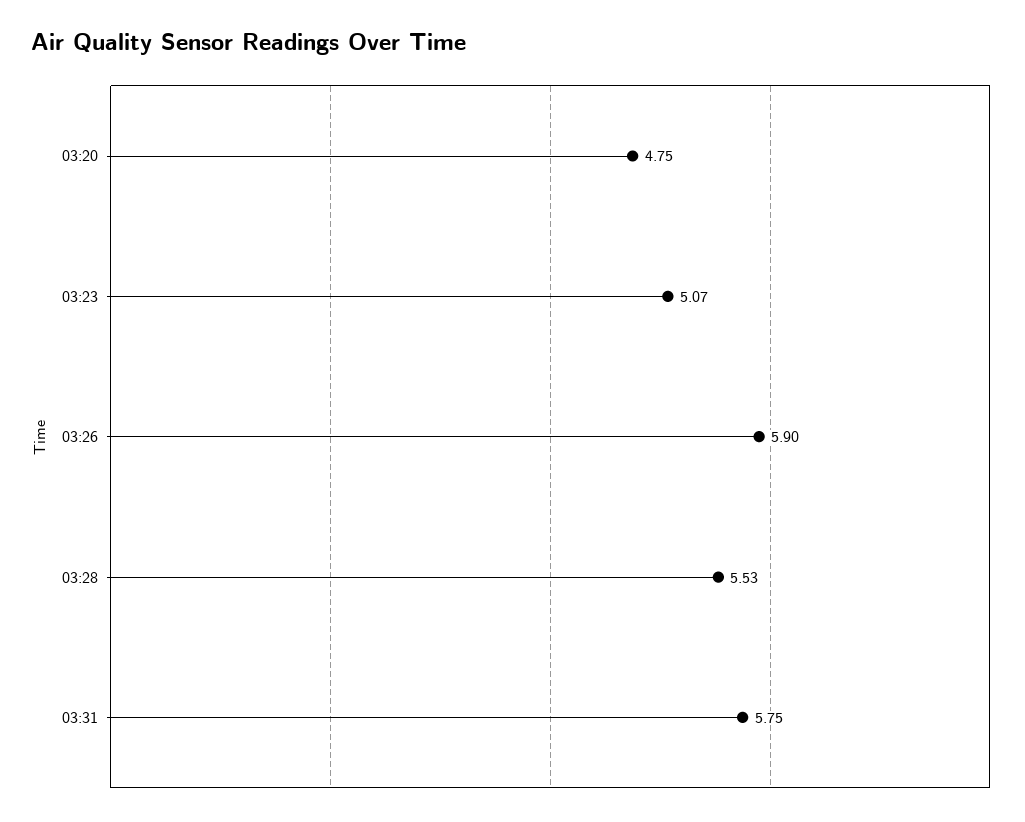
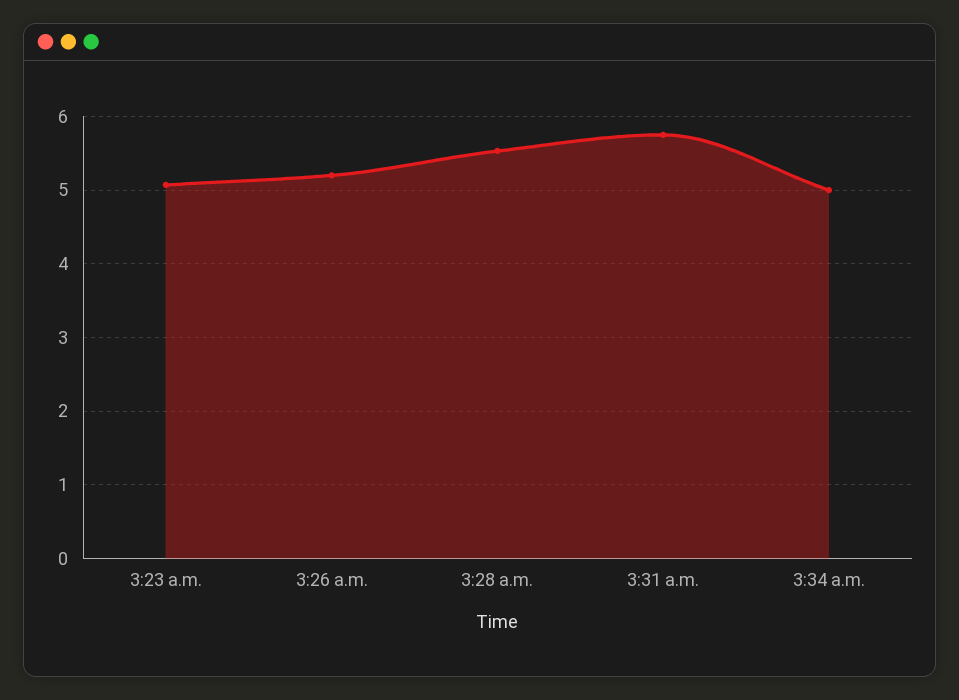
03:20: 4.75 -> none
03:26: 5.9 -> 5.2
3:34 a.m.: none -> 5

